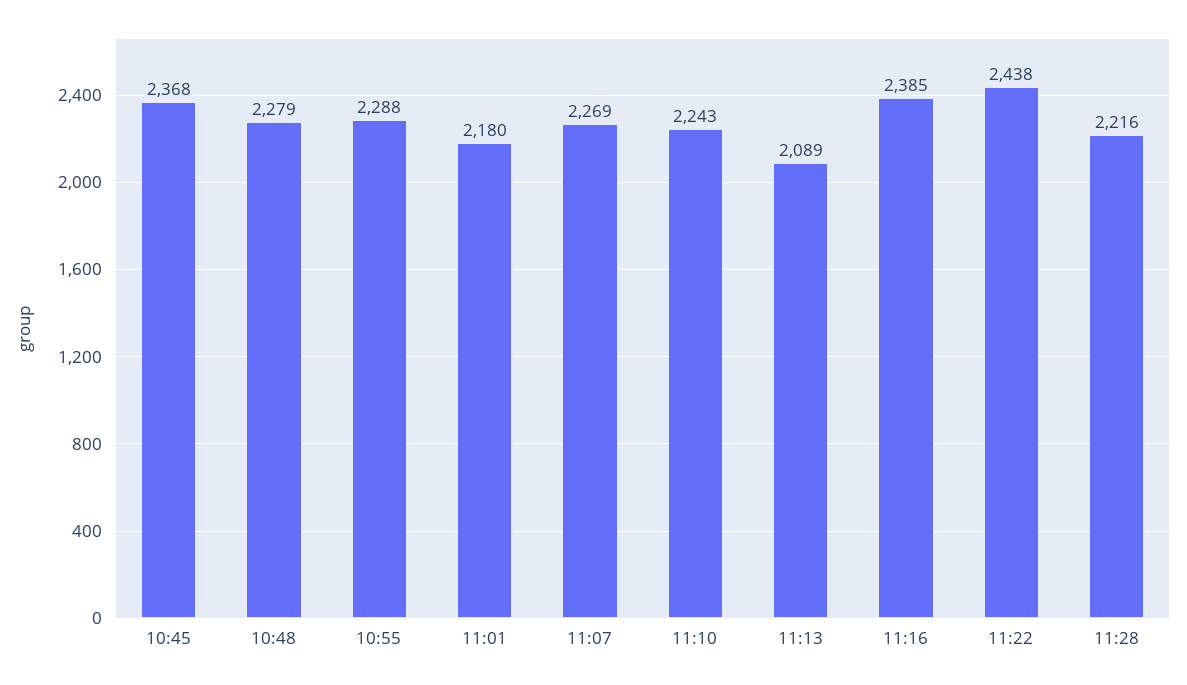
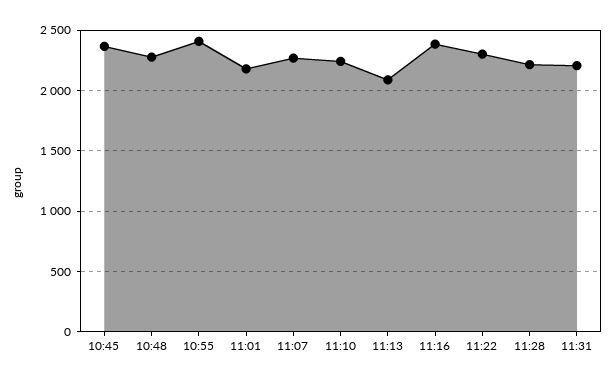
10:55: 2288 -> 2400
11:22: 2438 -> 2300
11:31: none -> 2200

